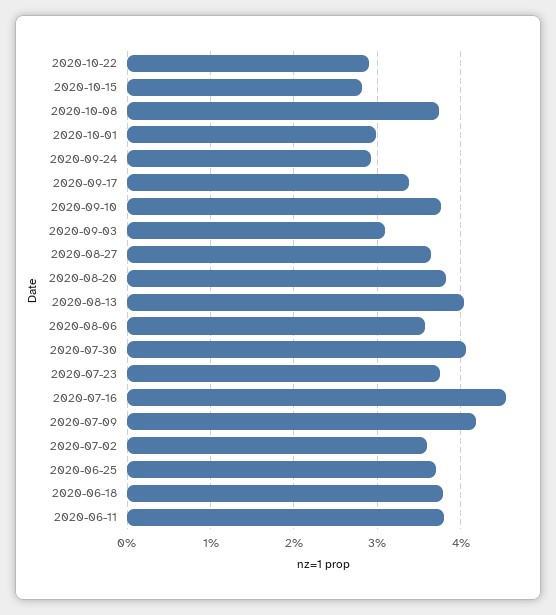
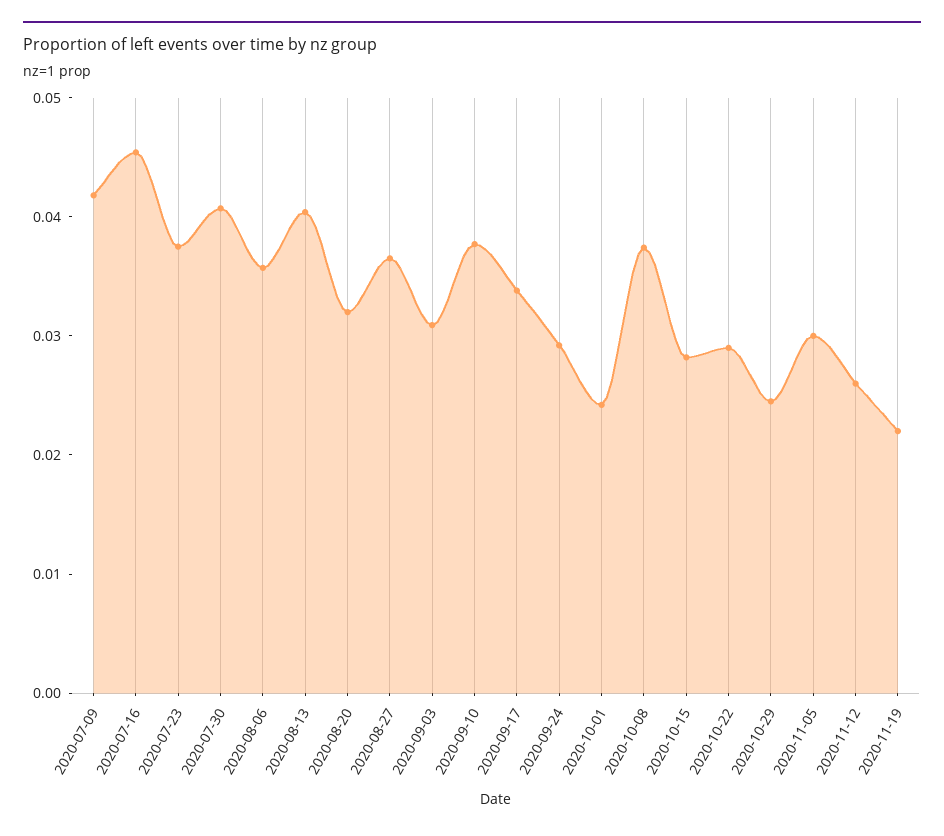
2020-10-01: 0.03 -> 0.024
2020-08-20: 0.038 -> 0.032
2020-07-02: 0.036 -> none
2020-06-25: 0.037 -> none
2020-06-18: 0.038 -> none
2020-06-11: 0.038 -> none
2020-10-29: none -> 0.024
2020-11-05: none -> 0.03
2020-11-12: none -> 0.026
2020-11-19: none -> 0.022

